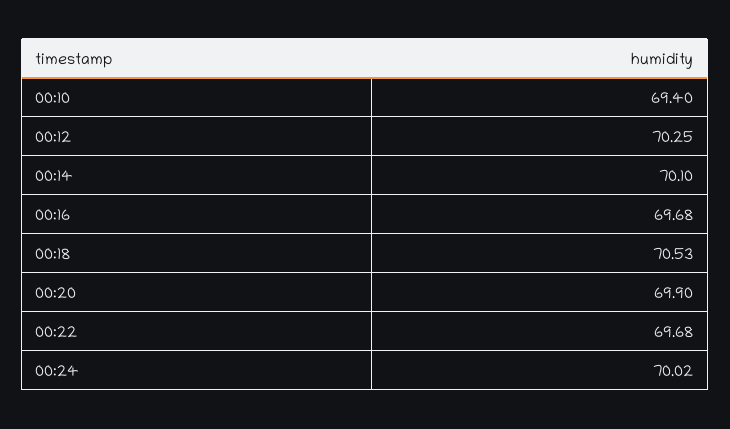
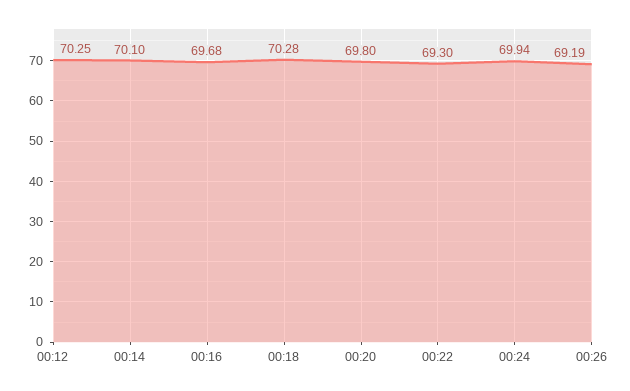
00:10: 69.4 -> none
00:18: 70.53 -> 70.28
00:20: 69.9 -> 69.8
00:22: 69.68 -> 69.3
00:24: 70.02 -> 69.94
00:26: none -> 69.19

